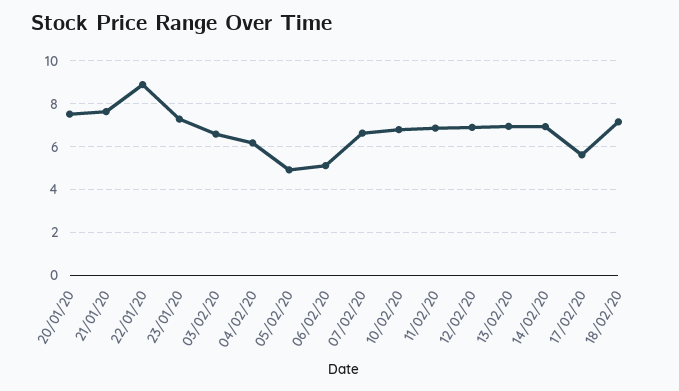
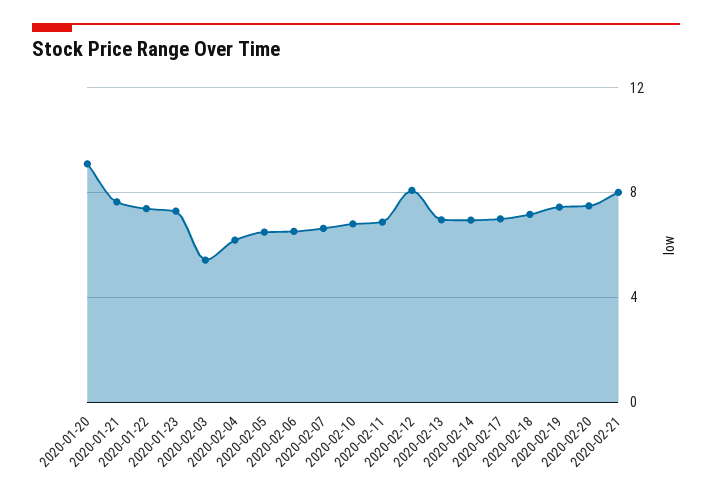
20/01/20: 7.5 -> 9
22/01/20: 9 -> 7.5
03/02/20: 6.5 -> 5.5
05/02/20: 5 -> 6.5
06/02/20: 5 -> 6.5
12/02/20: 7 -> 8
17/02/20: 5.5 -> 7
2020-02-19: none -> 7.5
2020-02-20: none -> 7.5
2020-02-21: none -> 8

